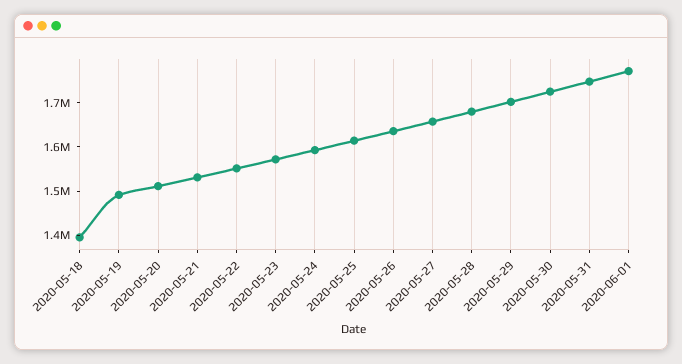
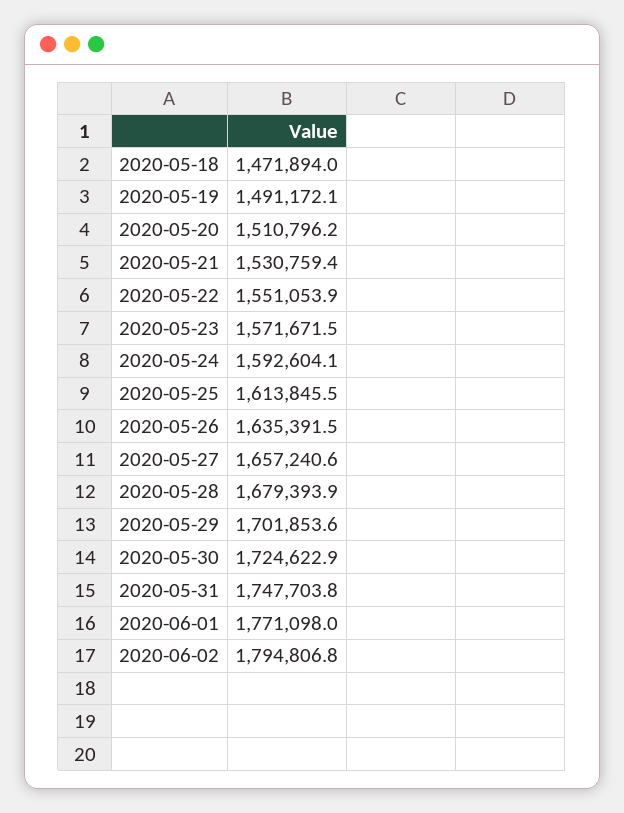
2020-05-18: 1400000 -> 1471894
2020-06-02: none -> 1794806.8

